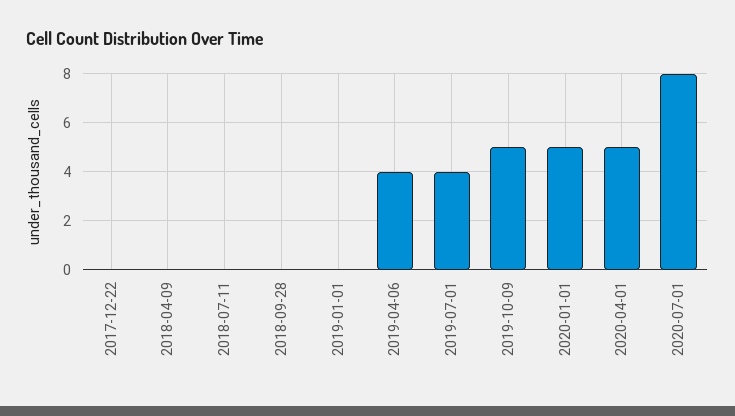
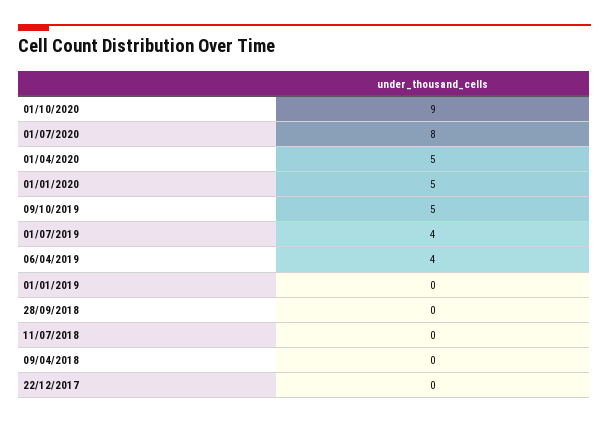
01/10/2020: none -> 9

